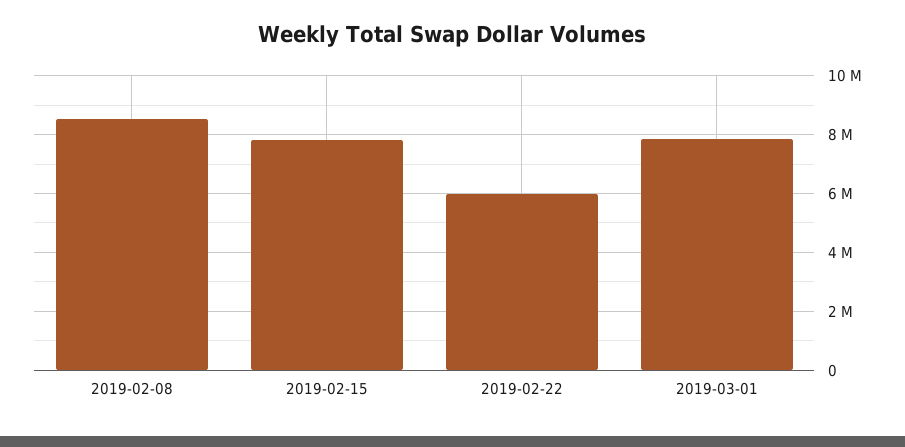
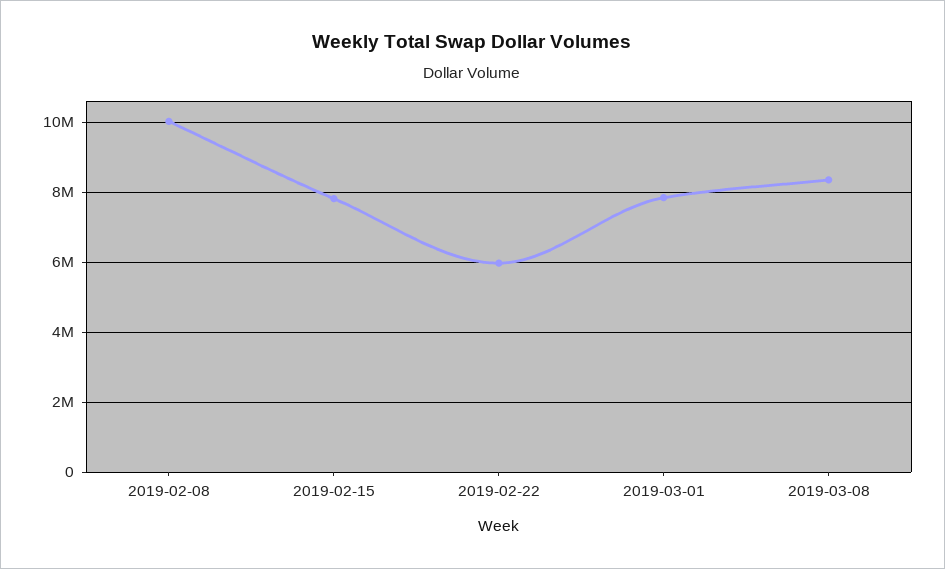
2019-02-08: 8500000 -> 10000000
2019-03-08: none -> 8400000

